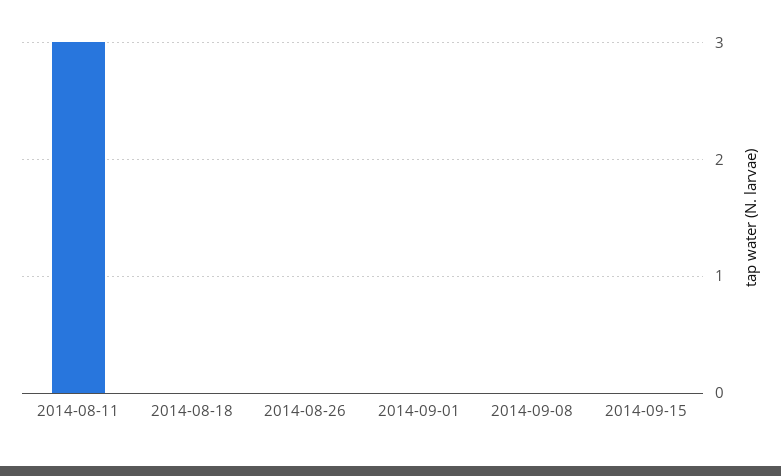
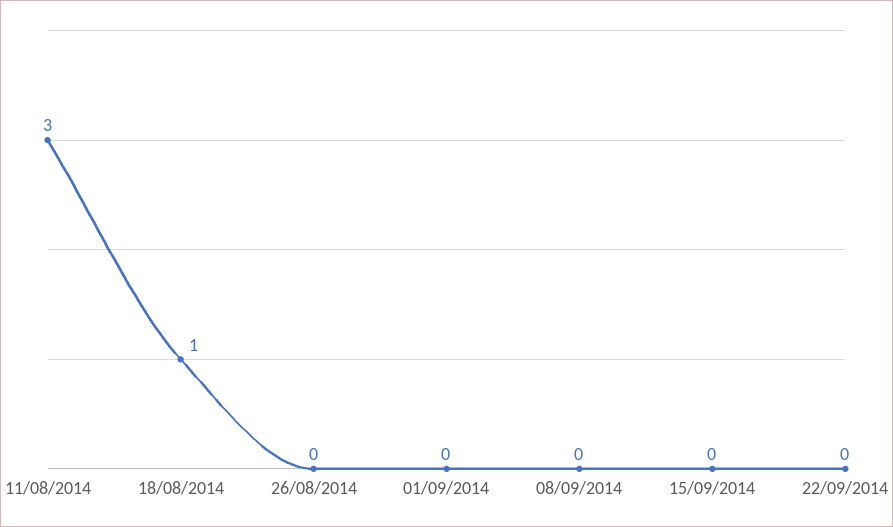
2014-08-18: 0 -> 1
22/09/2014: none -> 0

